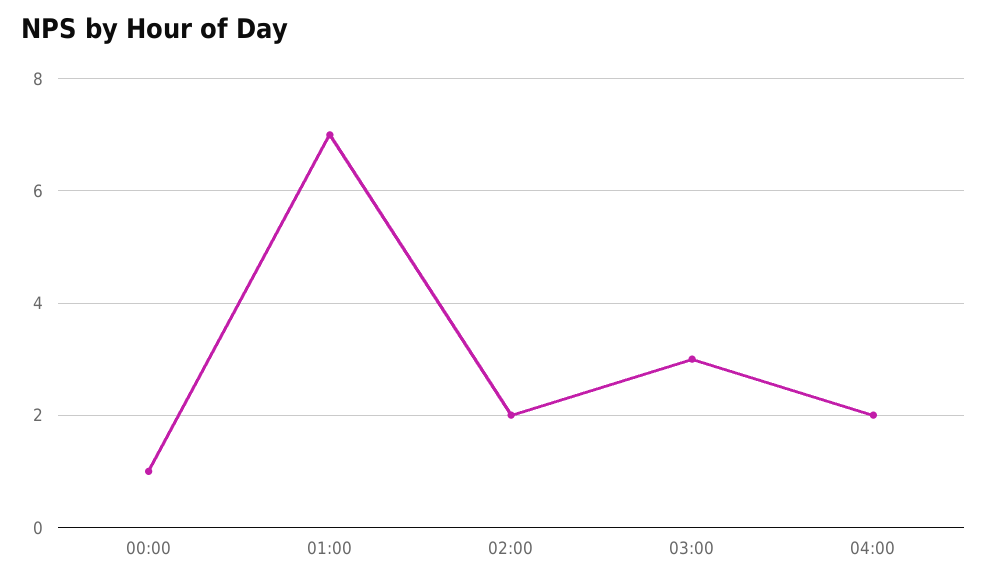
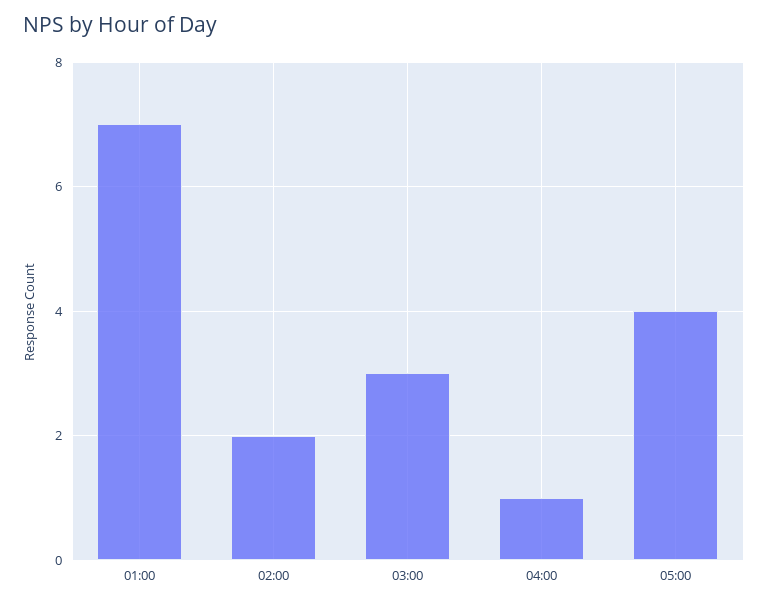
00:00: 1 -> none
04:00: 2 -> 1
05:00: none -> 4

